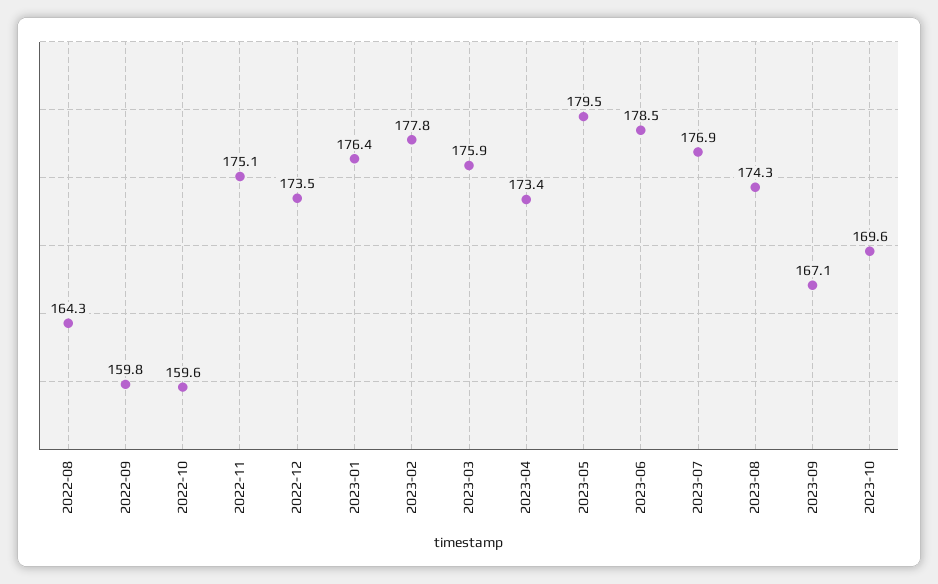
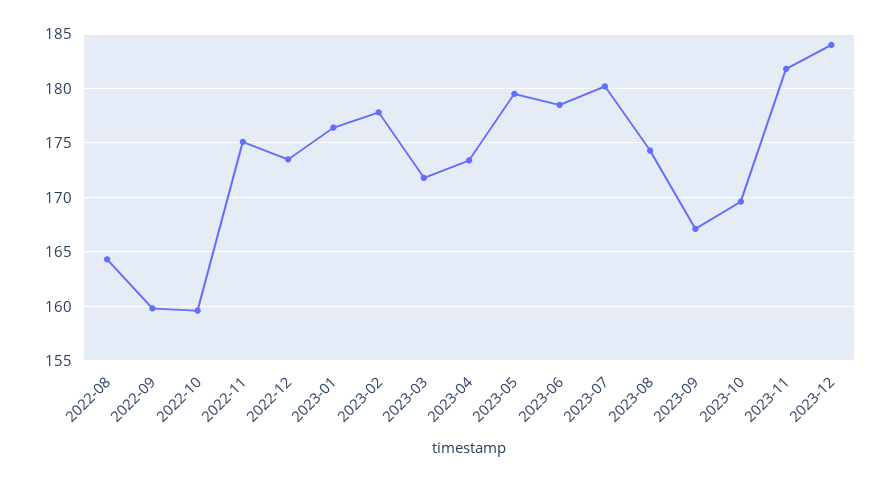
2023-03: 175.9 -> 172
2023-07: 176.9 -> 180
2023-11: none -> 182
2023-12: none -> 184

